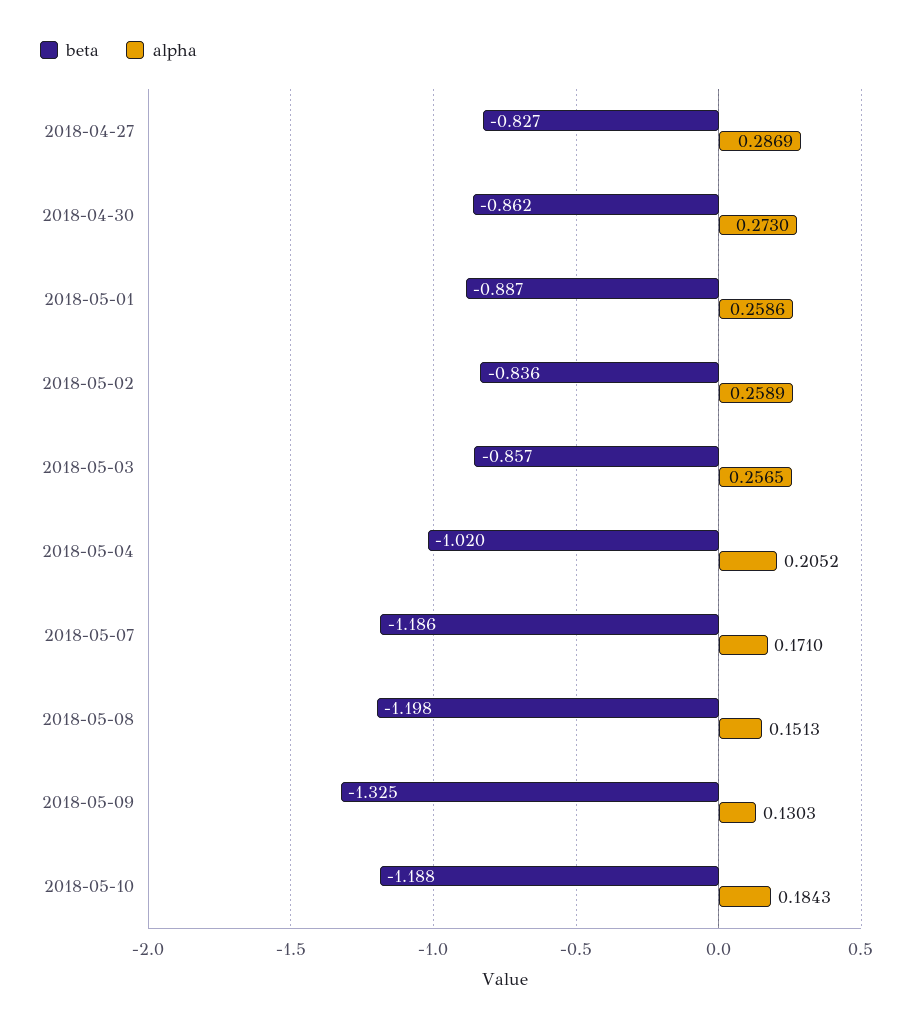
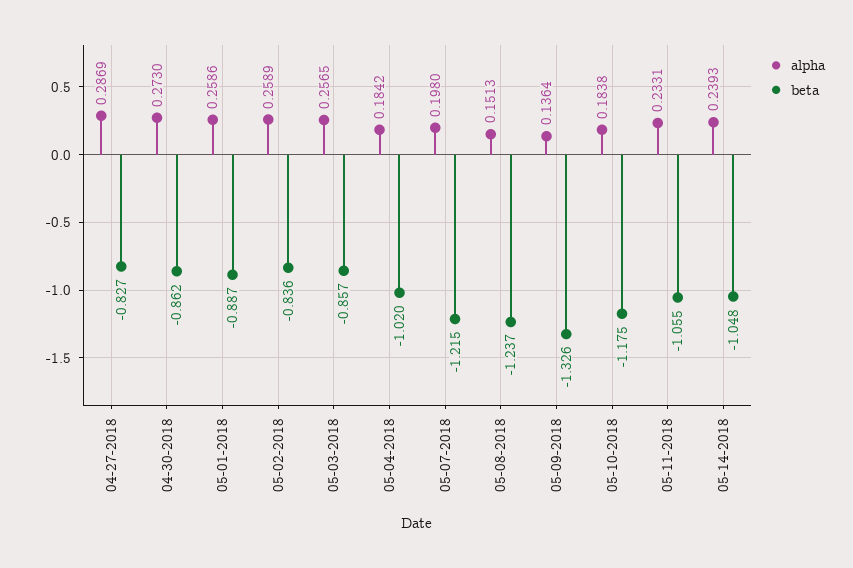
alpha, 2018-05-04: 0.2052 -> 0.1842
beta, 2018-05-07: -1.186 -> -1.215
alpha, 2018-05-07: 0.171 -> 0.198
beta, 2018-05-08: -1.198 -> -1.237
beta, 2018-05-09: -1.325 -> -1.326
alpha, 2018-05-09: 0.1303 -> 0.1364
beta, 2018-05-10: -1.188 -> -1.175
alpha, 2018-05-10: 0.1843 -> 0.1838
alpha, 05-11-2018: none -> 0.2331
beta, 05-11-2018: none -> -1.055
alpha, 05-14-2018: none -> 0.2393
beta, 05-14-2018: none -> -1.048

